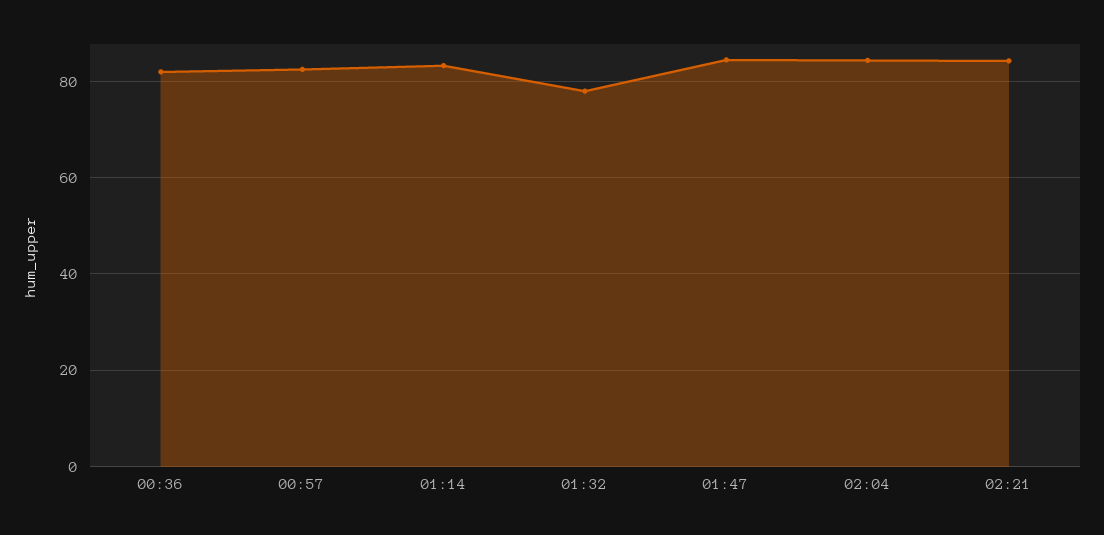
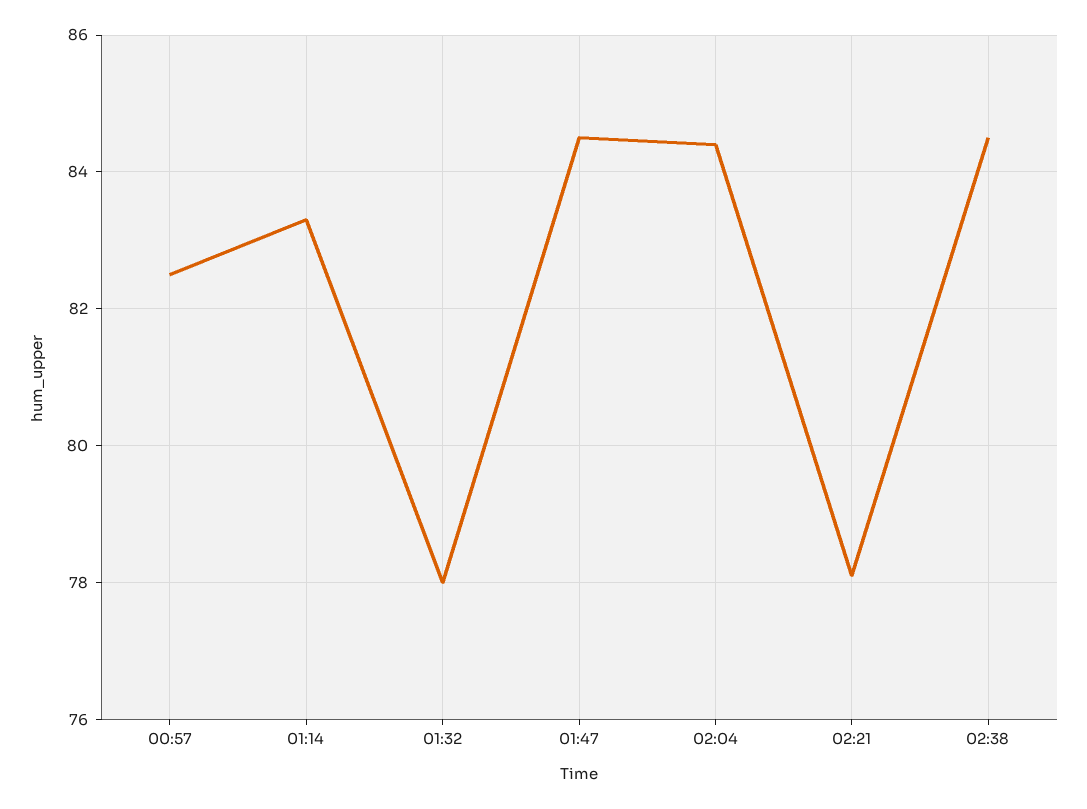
00:36: 82 -> none
02:21: 84 -> 78
02:38: none -> 84.5

